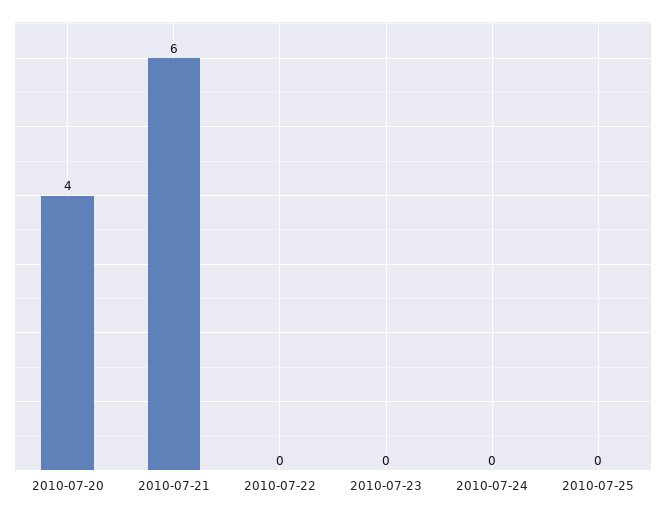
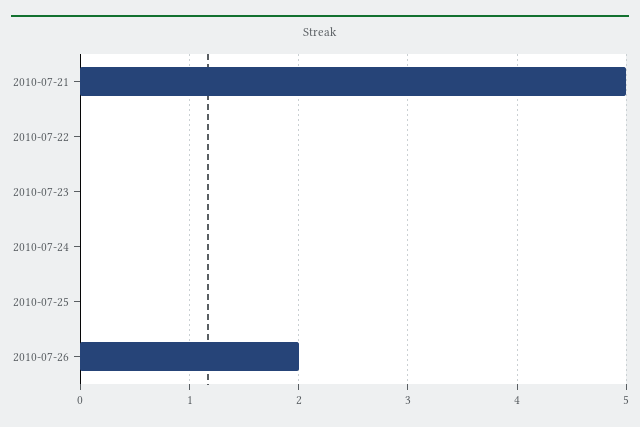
2010-07-20: 4 -> none
2010-07-21: 6 -> 5
2010-07-26: none -> 2

